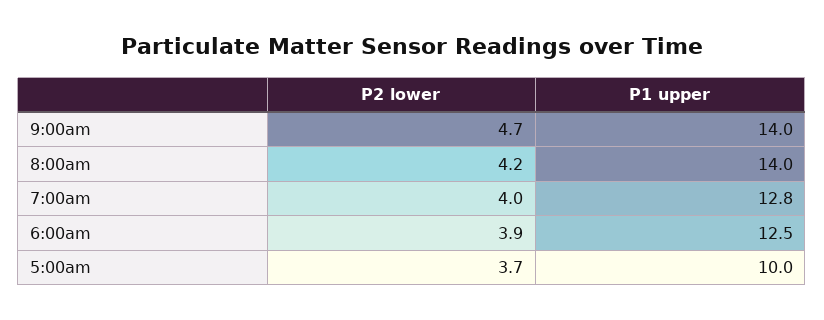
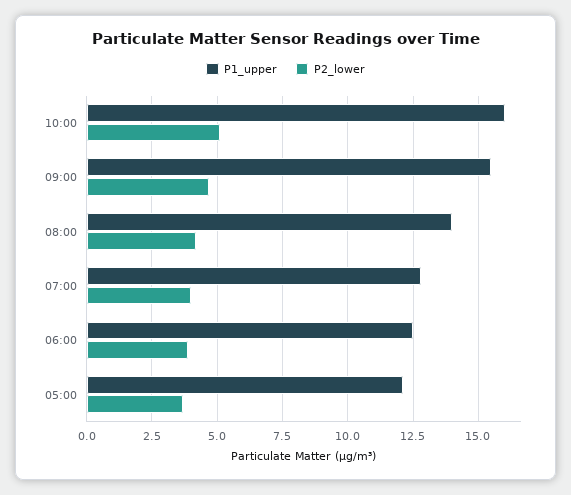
P1 upper, 9:00am: 14 -> 15.5
P1 upper, 5:00am: 10 -> 12
P1 upper, 10:00: none -> 16
P2 lower, 10:00: none -> 5

